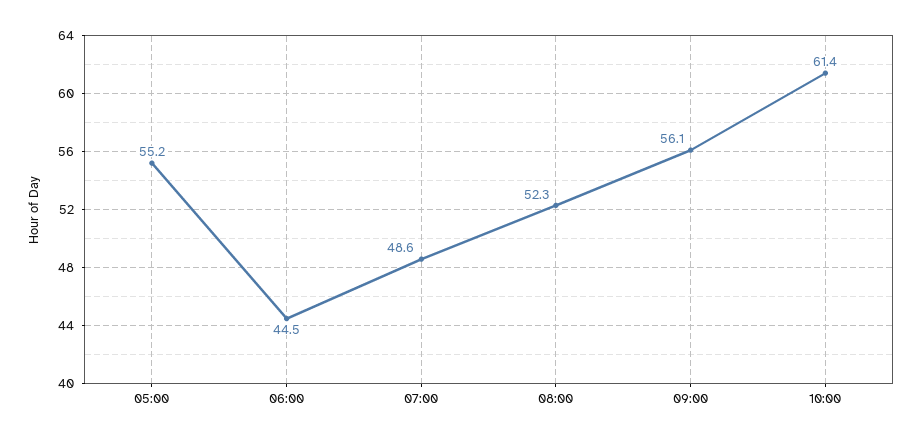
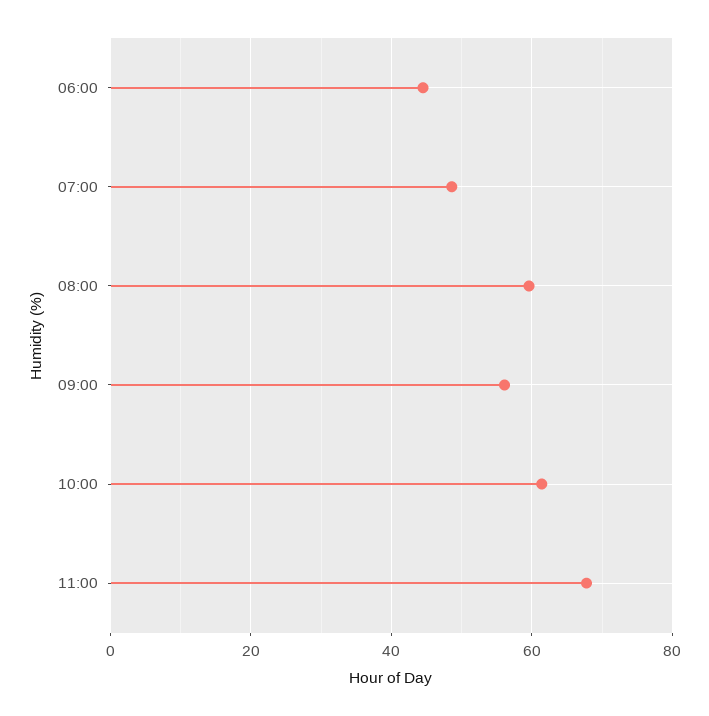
05:00: 55.2 -> none
08:00: 52.3 -> 60
11:00: none -> 68

